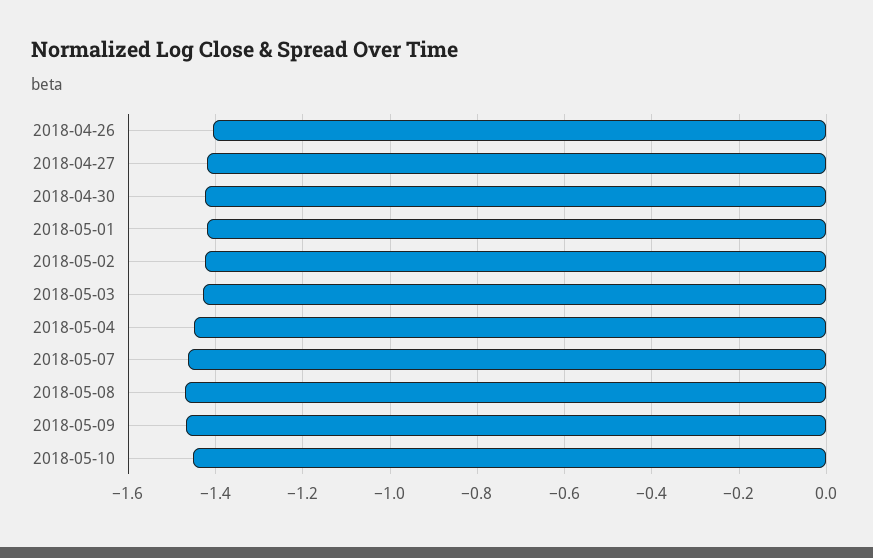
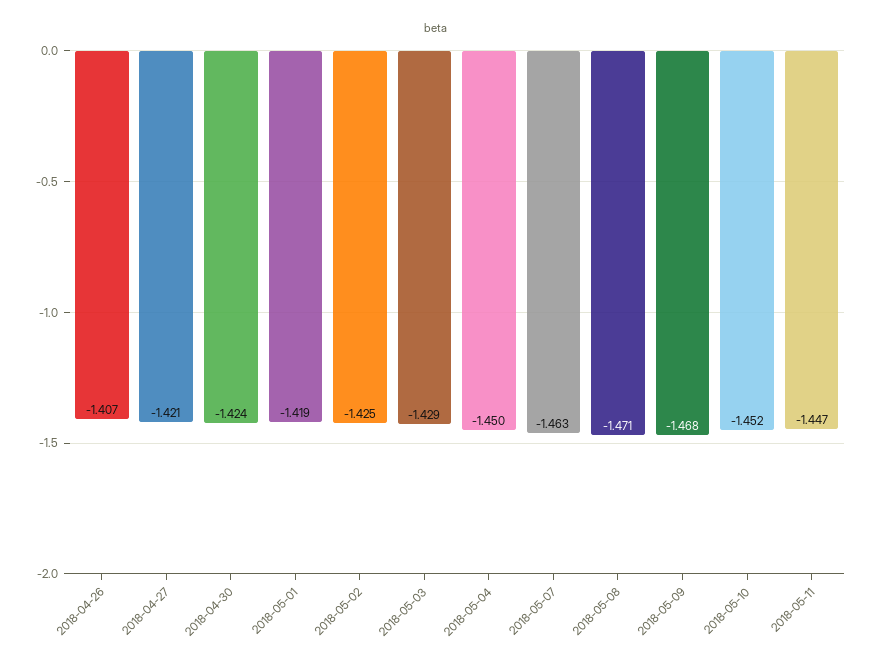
2018-05-11: none -> -1.447

